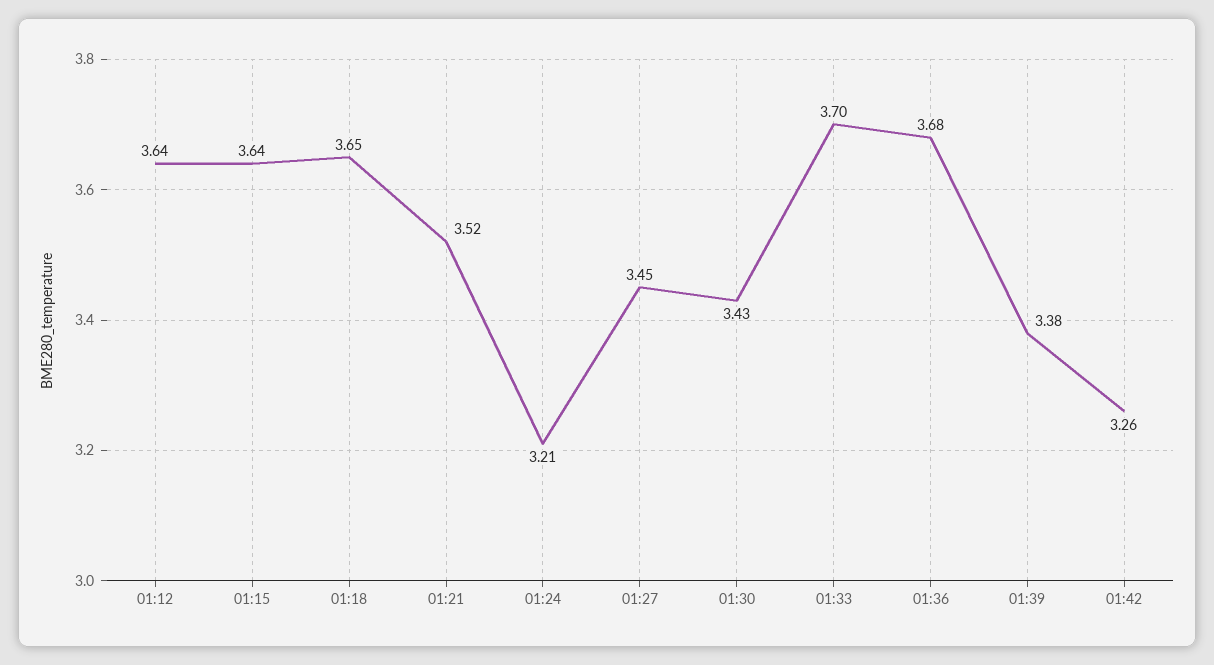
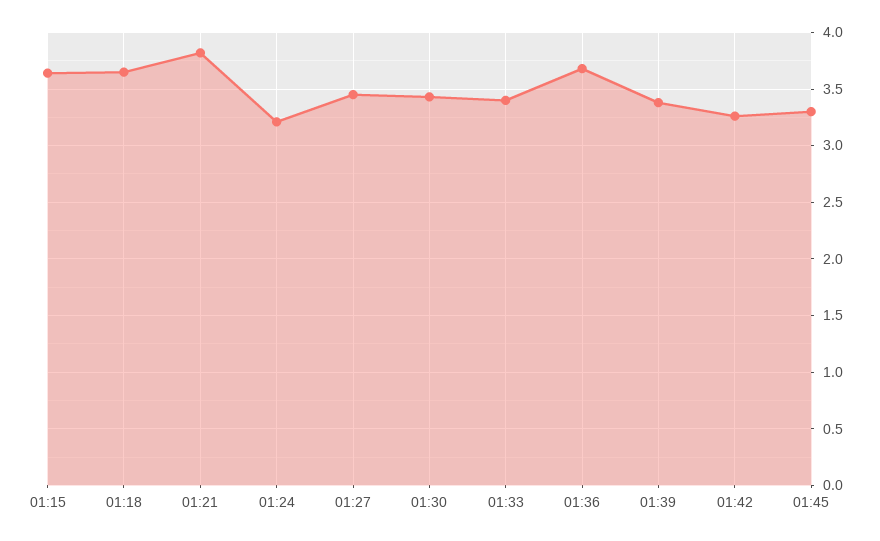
01:12: 3.64 -> none
01:21: 3.52 -> 3.8
01:33: 3.7 -> 3.4
01:45: none -> 3.3

